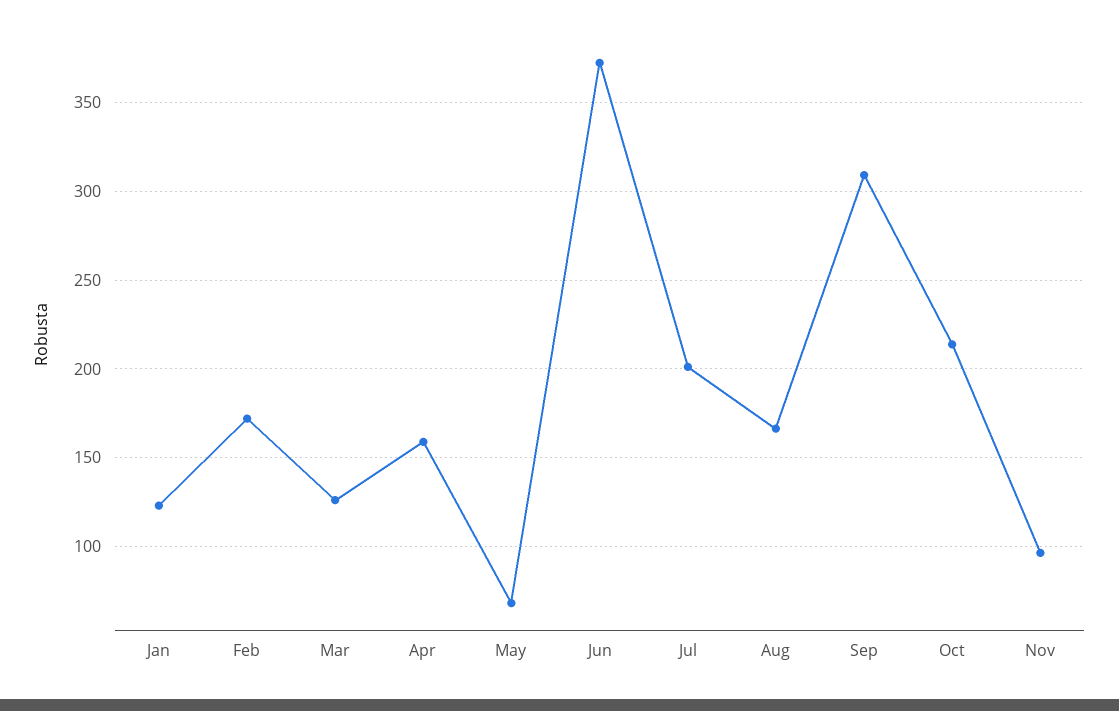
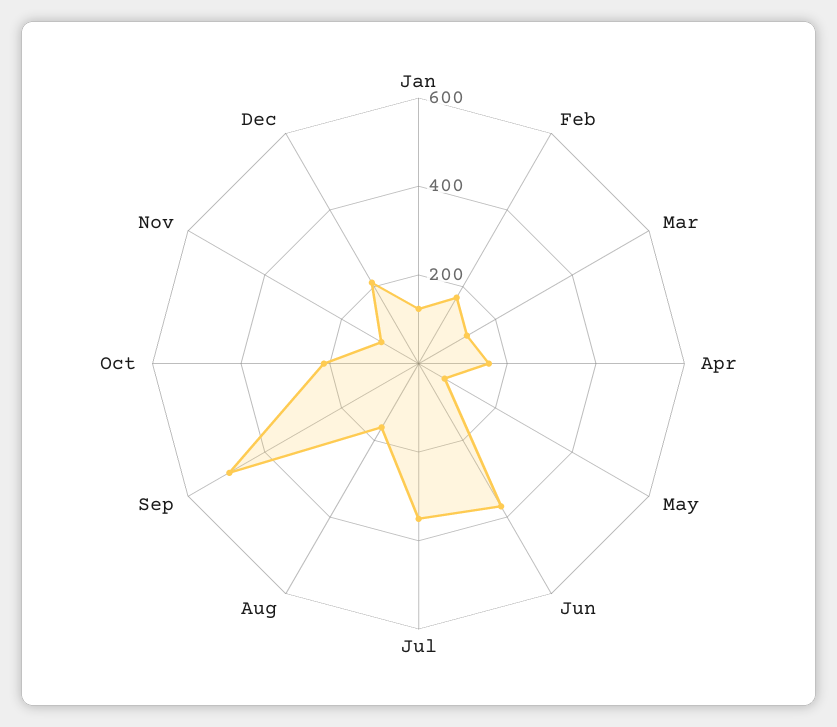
Jul: 200 -> 350
Sep: 310 -> 500
Dec: none -> 200

